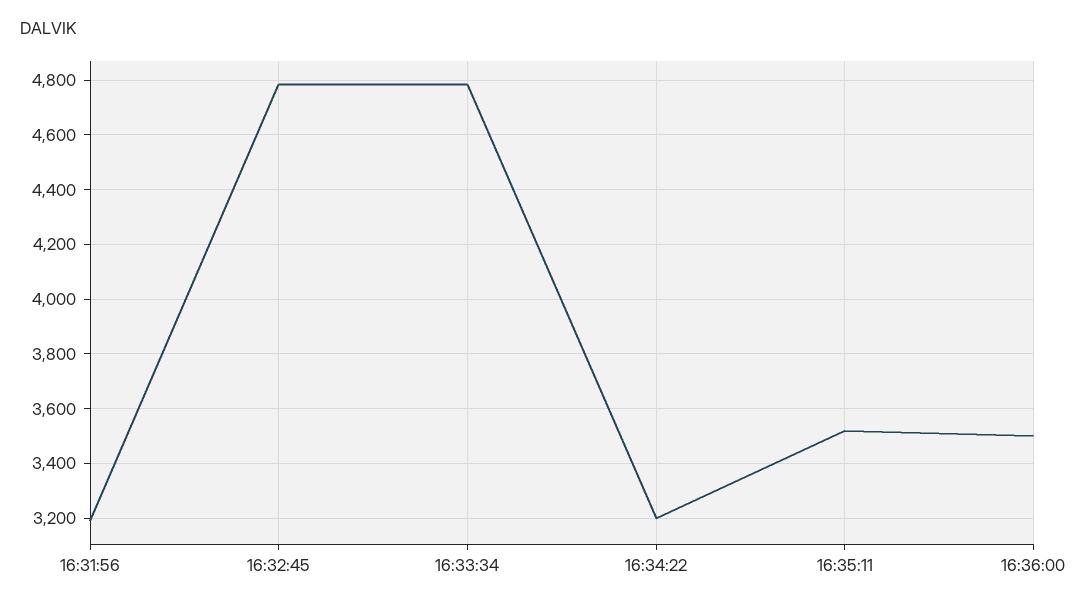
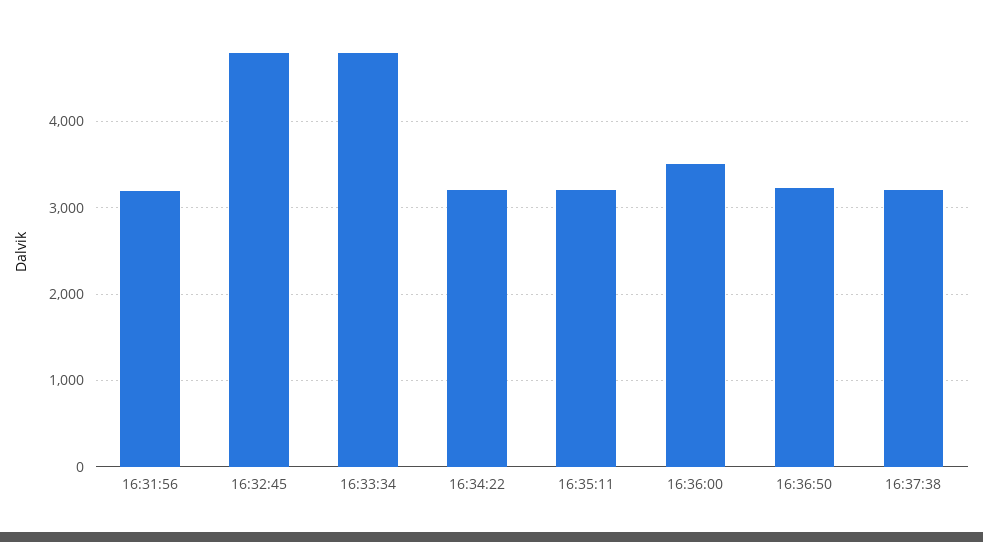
16:35:11: 3525 -> 3200
16:36:50: none -> 3200
16:37:38: none -> 3200

